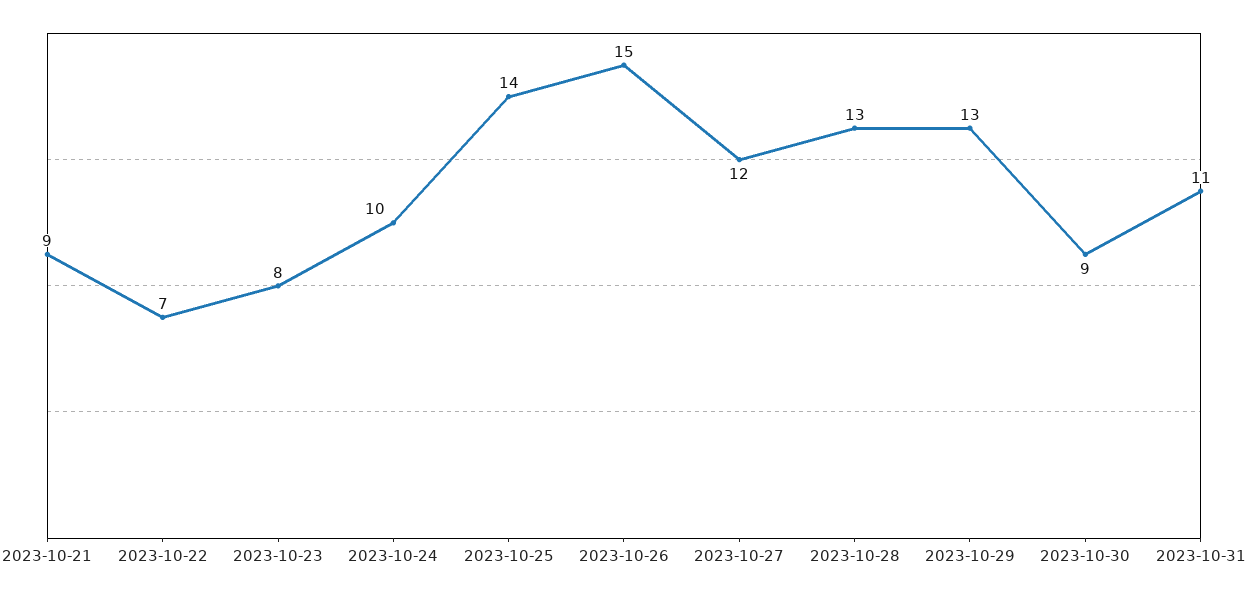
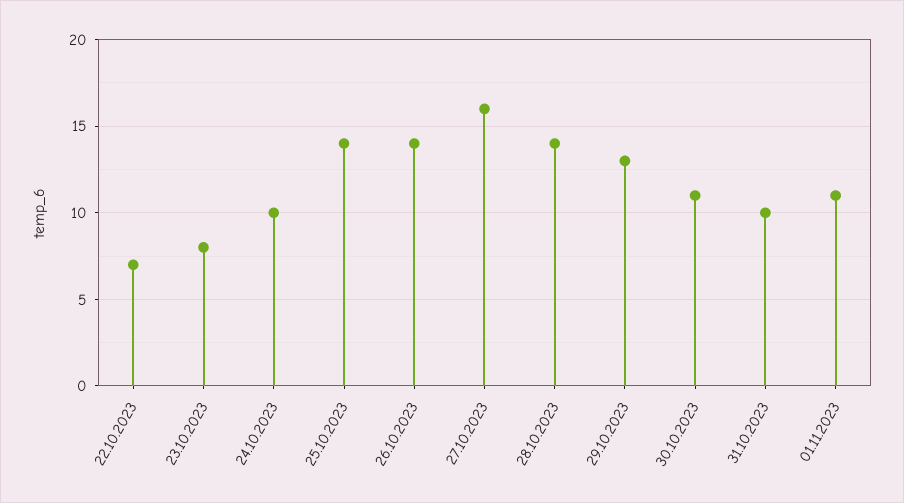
2023-10-21: 9 -> none
2023-10-26: 15 -> 14
2023-10-27: 12 -> 16
2023-10-28: 13 -> 14
2023-10-30: 9 -> 11
2023-10-31: 11 -> 10
01.11.2023: none -> 11

